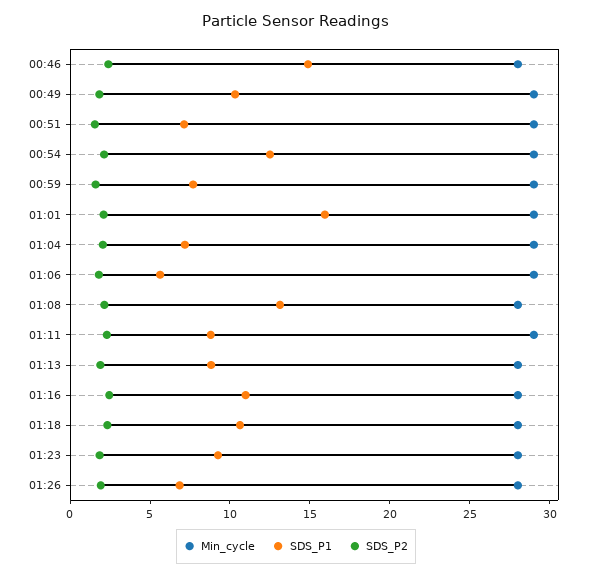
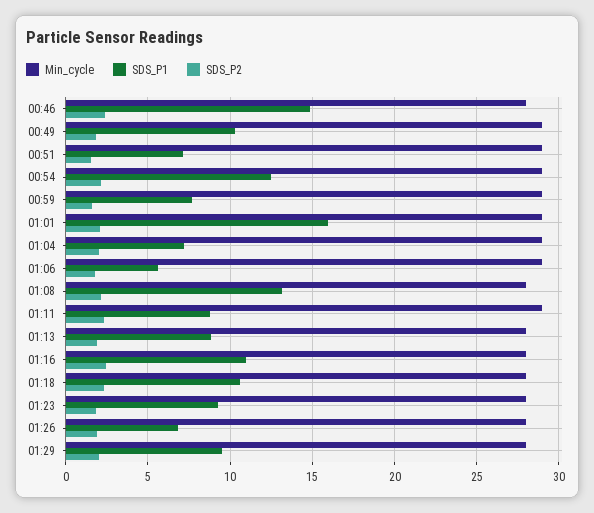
Min_cycle, 01:29: none -> 28
SDS_P1, 01:29: none -> 9.5
SDS_P2, 01:29: none -> 2

